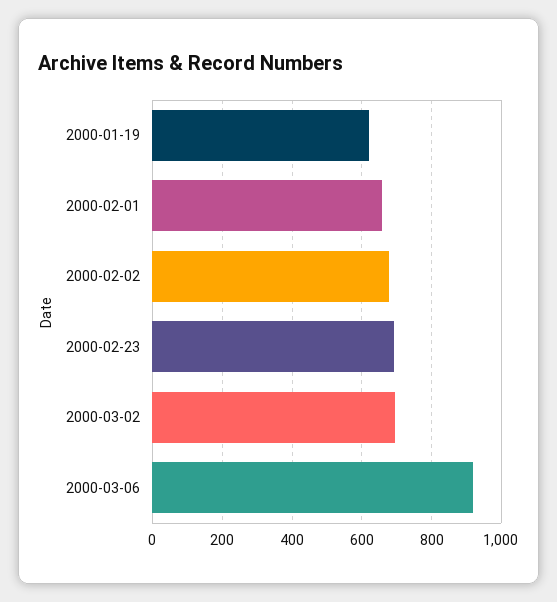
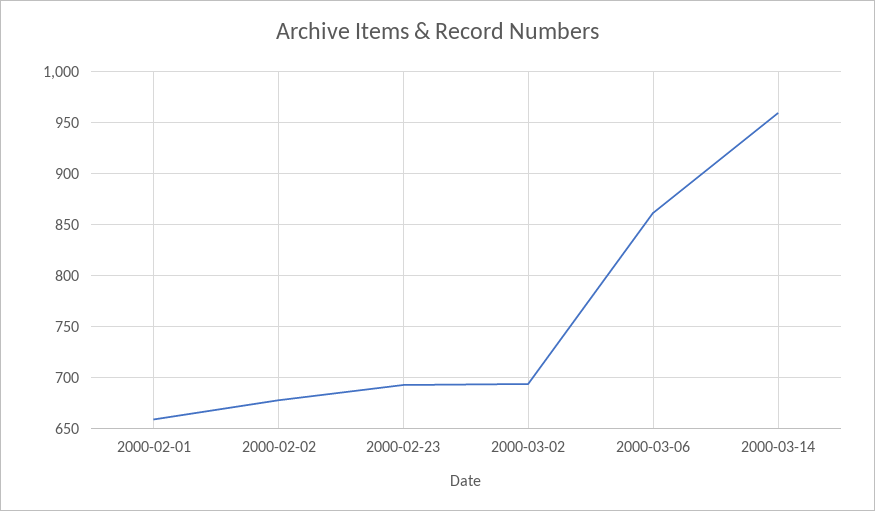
2000-01-19: 620 -> none
2000-03-06: 920 -> 860
2000-03-14: none -> 960

